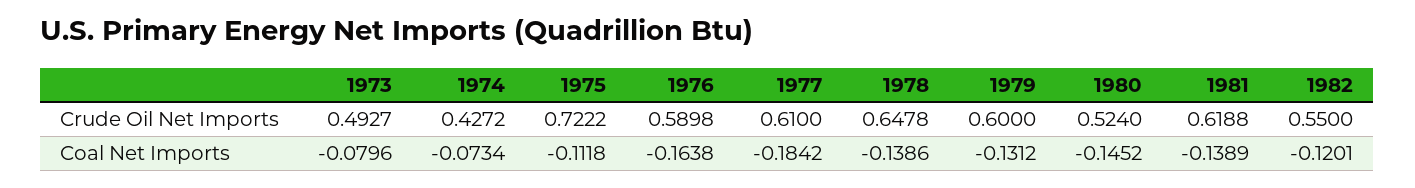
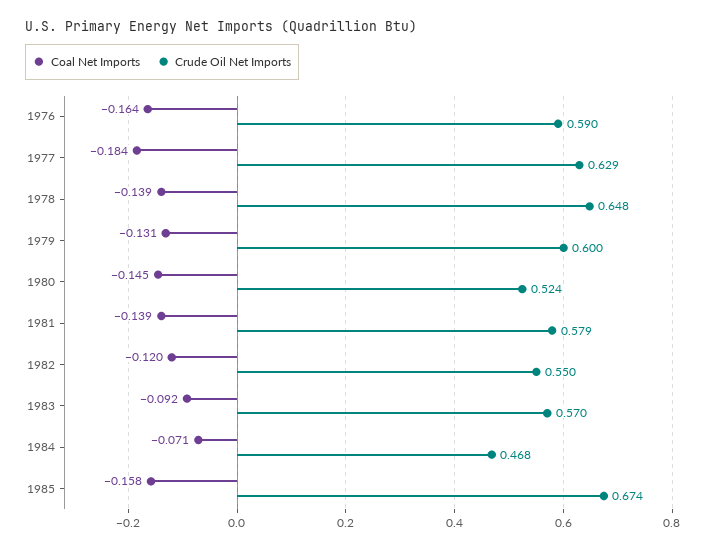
Crude Oil Net Imports, 1973: 0.4927 -> none
Crude Oil Net Imports, 1974: 0.4272 -> none
Crude Oil Net Imports, 1975: 0.7222 -> none
Crude Oil Net Imports, 1977: 0.61 -> 0.629
Crude Oil Net Imports, 1981: 0.6188 -> 0.579
Coal Net Imports, 1973: -0.0796 -> none
Coal Net Imports, 1974: -0.0734 -> none
Coal Net Imports, 1975: -0.1118 -> none
Coal Net Imports, 1983: none -> -0.092
Crude Oil Net Imports, 1983: none -> 0.57
Coal Net Imports, 1984: none -> -0.071
Crude Oil Net Imports, 1984: none -> 0.468
Coal Net Imports, 1985: none -> -0.158
Crude Oil Net Imports, 1985: none -> 0.674

